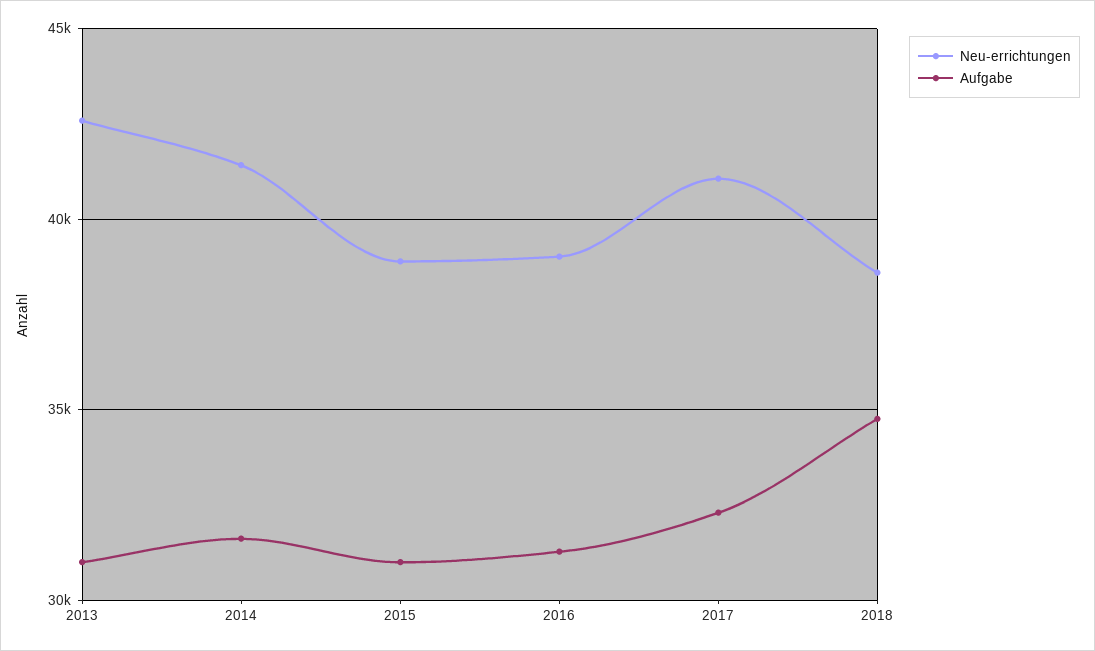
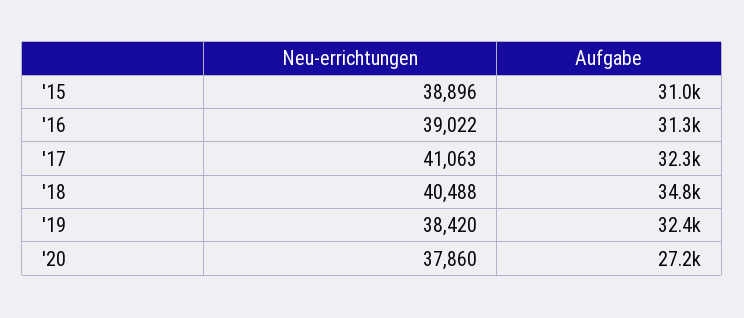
Neu-errichtungen, 2013: 42500 -> none
Aufgabe, 2013: 31000 -> none
Neu-errichtungen, 2014: 41500 -> none
Aufgabe, 2014: 31500 -> none
Neu-errichtungen, 2018: 38500 -> 40488
Neu-errichtungen, '19: none -> 38420
Aufgabe, '19: none -> 32400
Neu-errichtungen, '20: none -> 37860
Aufgabe, '20: none -> 27200

